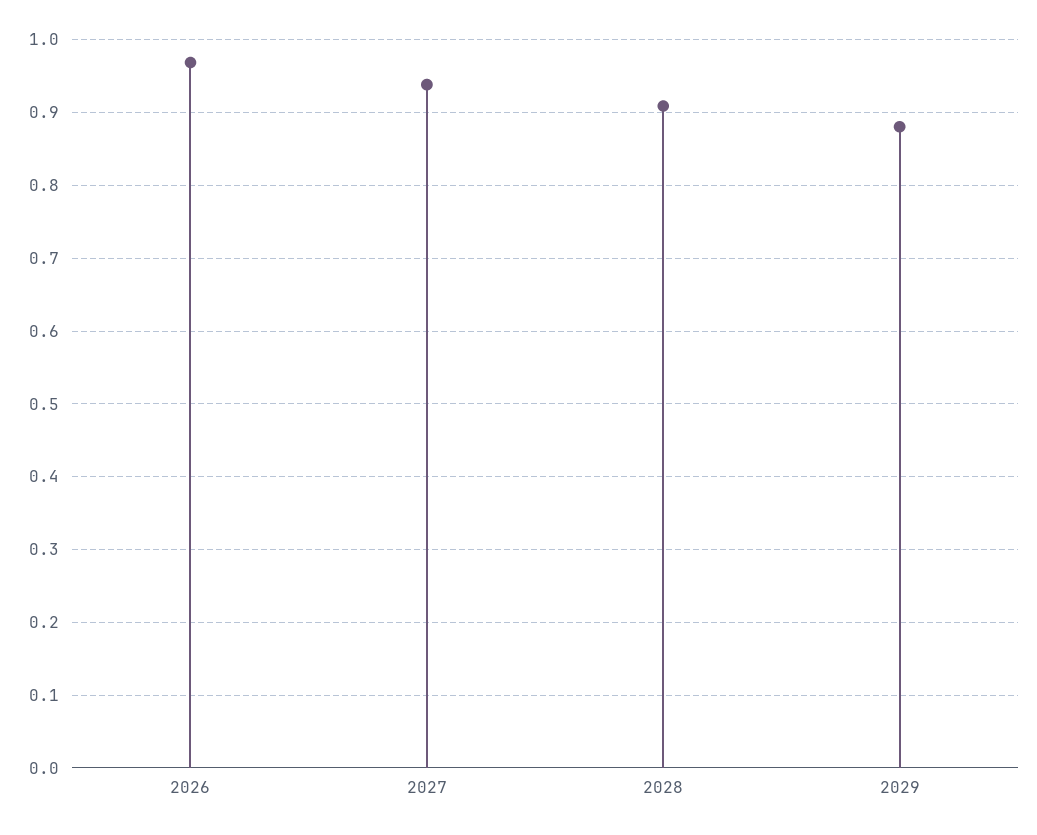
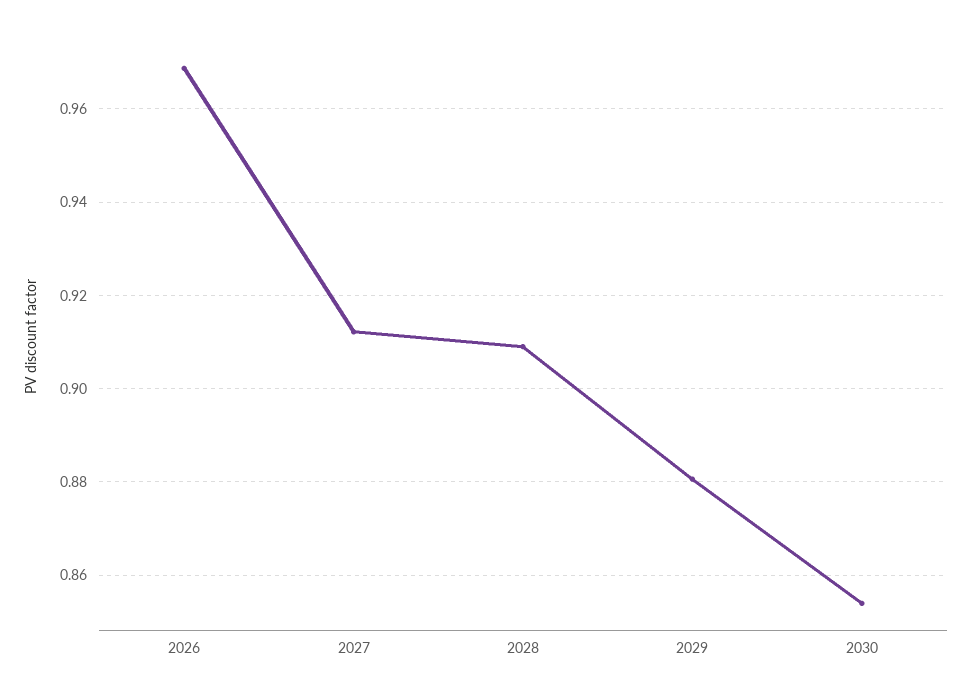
2027: 0.94 -> 0.912
2030: none -> 0.854

